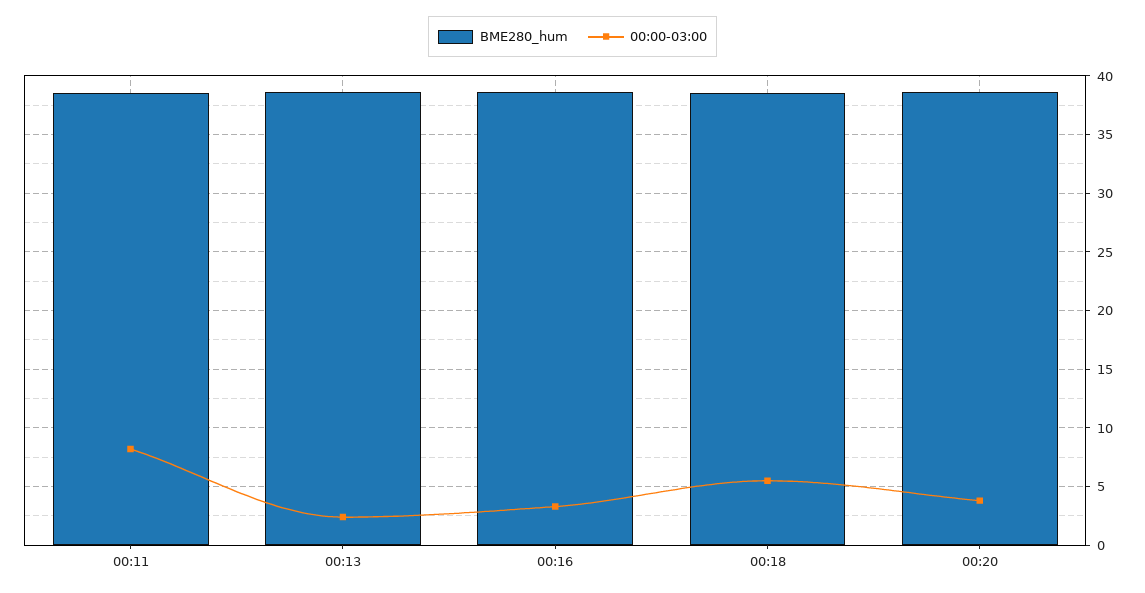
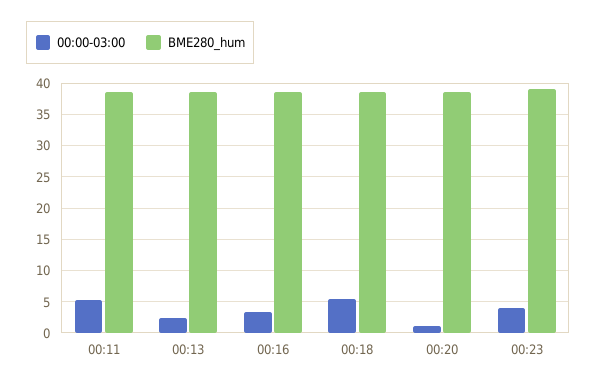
00:00-03:00, 00:11: 8 -> 5
00:00-03:00, 00:20: 4 -> 1
00:00-03:00, 00:23: none -> 4
BME280_hum, 00:23: none -> 39

